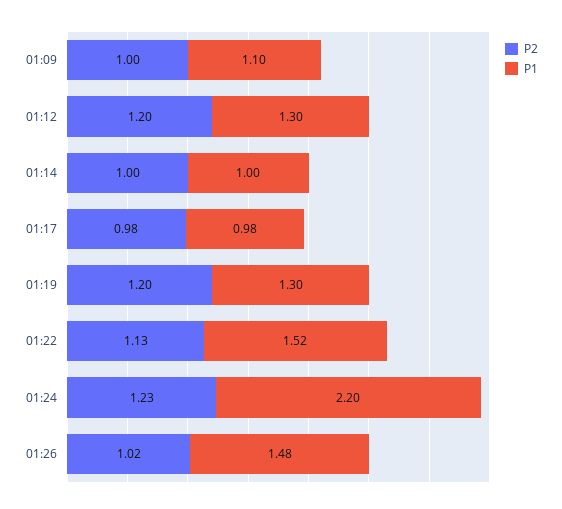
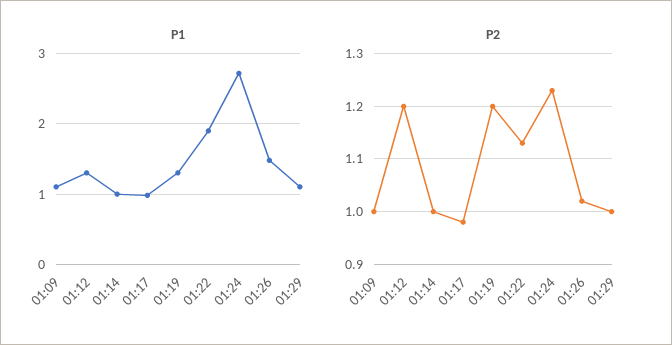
P1, 01:22: 1.52 -> 1.9
P1, 01:24: 2.2 -> 2.7
P1, 01:29: none -> 1.1
P2, 01:29: none -> 1

